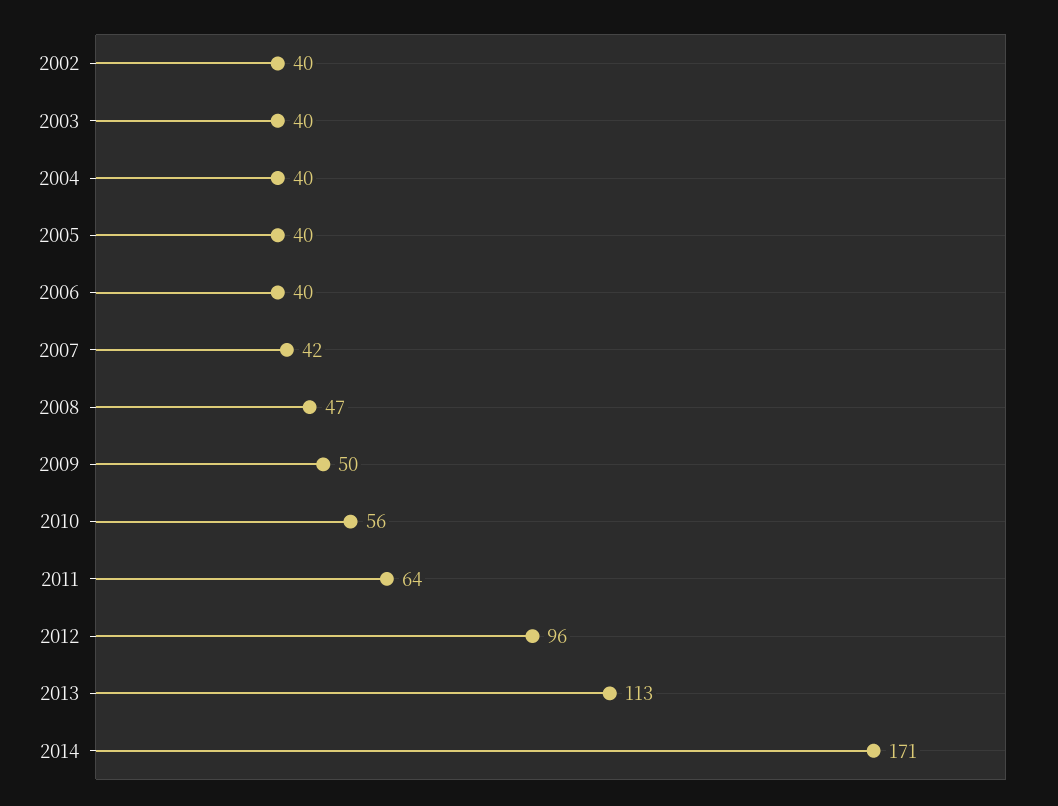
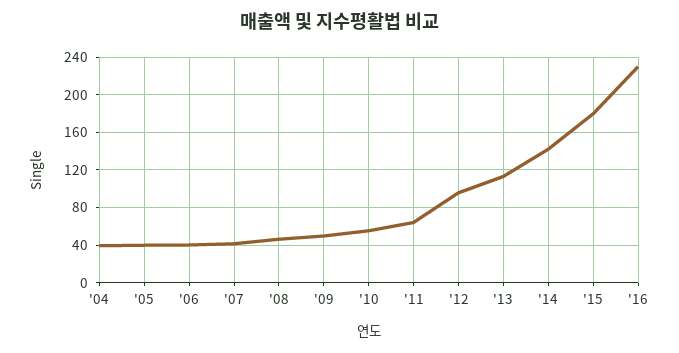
2002: 40 -> none
2003: 40 -> none
2014: 171 -> 140
'15: none -> 180
'16: none -> 230

